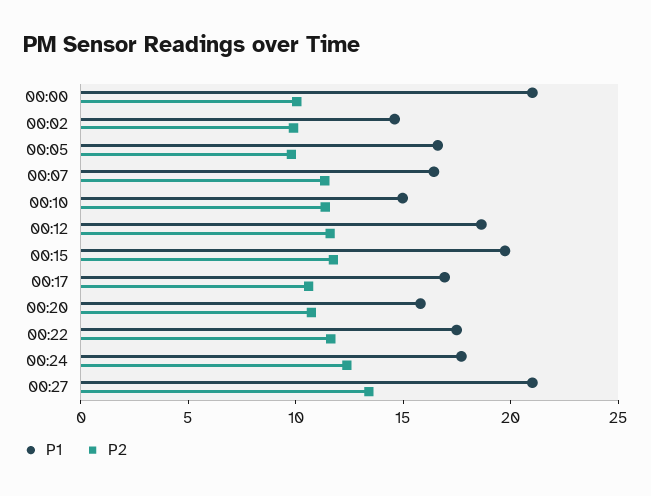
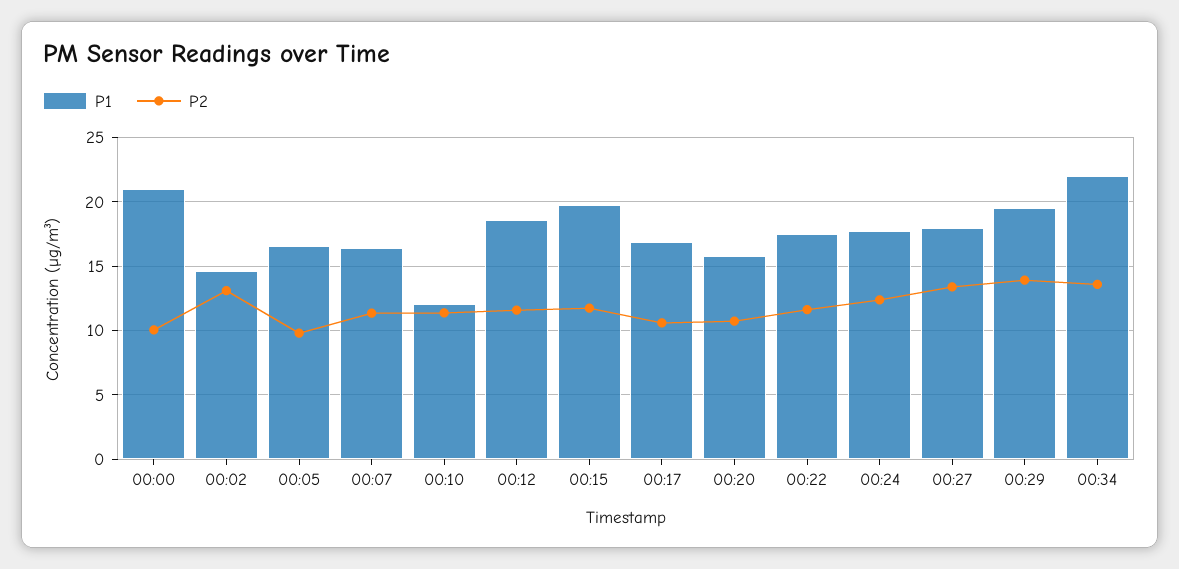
P2, 00:02: 10 -> 13
P1, 00:10: 15 -> 12
P1, 00:27: 21 -> 18
P1, 00:29: none -> 19.5
P2, 00:29: none -> 14
P1, 00:34: none -> 22
P2, 00:34: none -> 13.5

